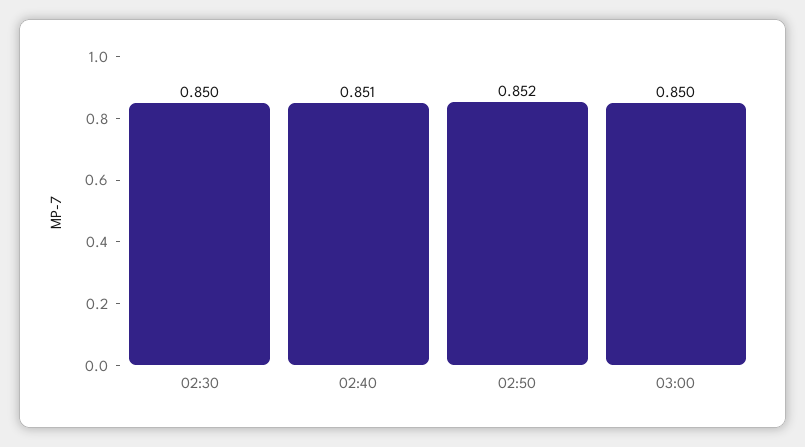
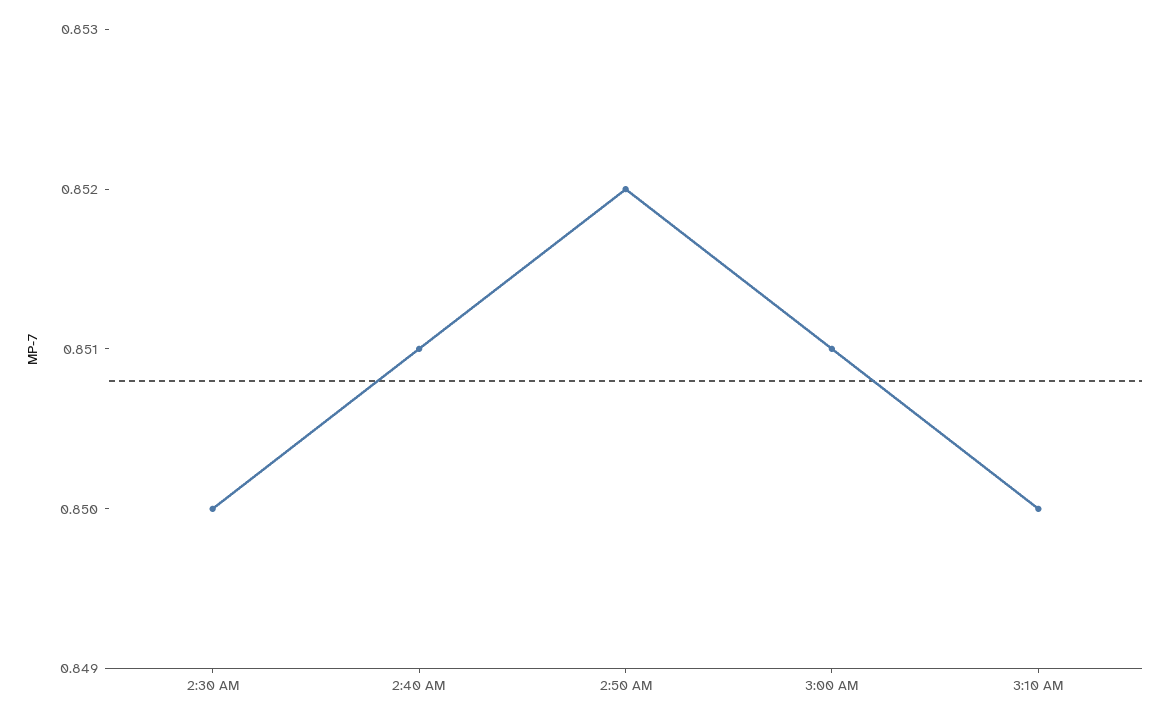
03:00: 0.85 -> 0.851
3:10 AM: none -> 0.85

